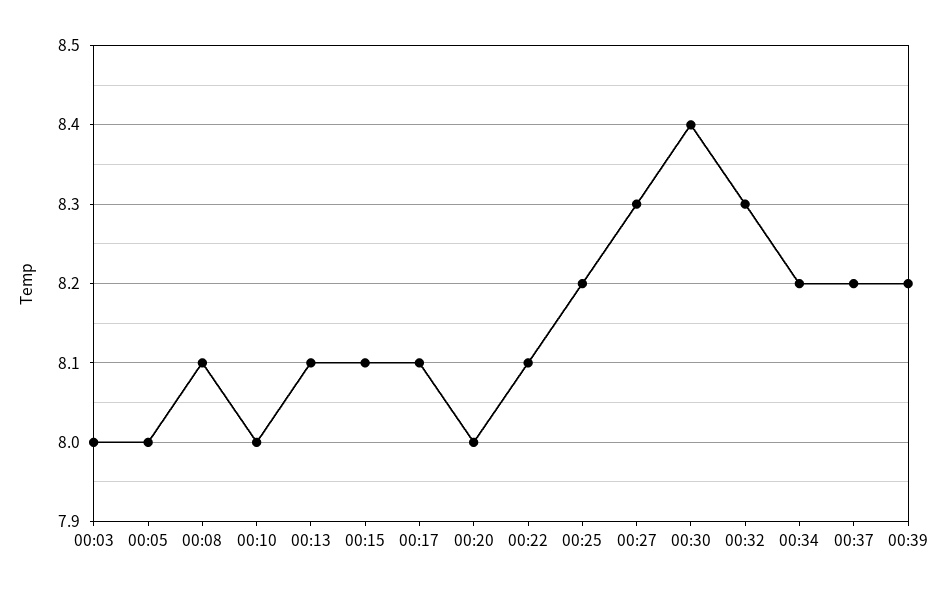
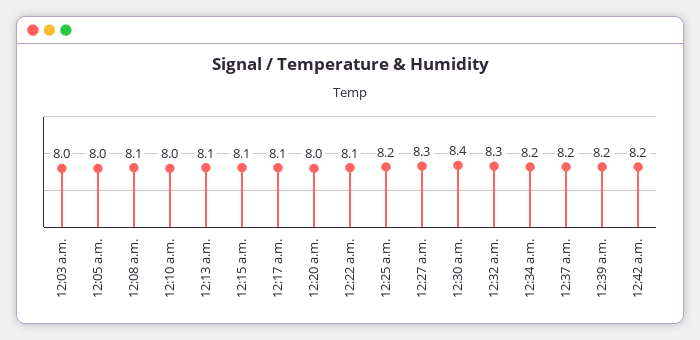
12:42 a.m.: none -> 8.2

